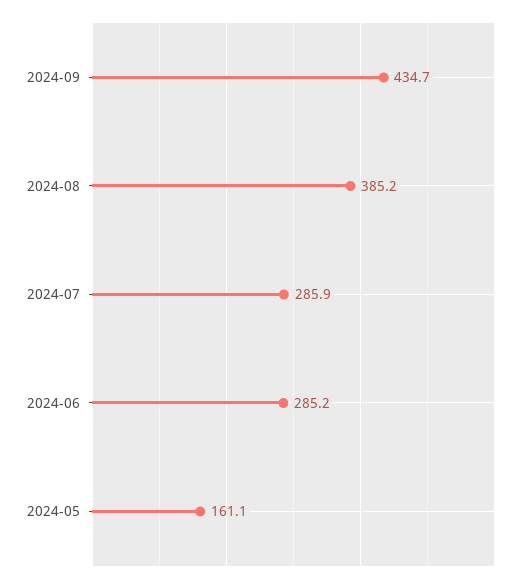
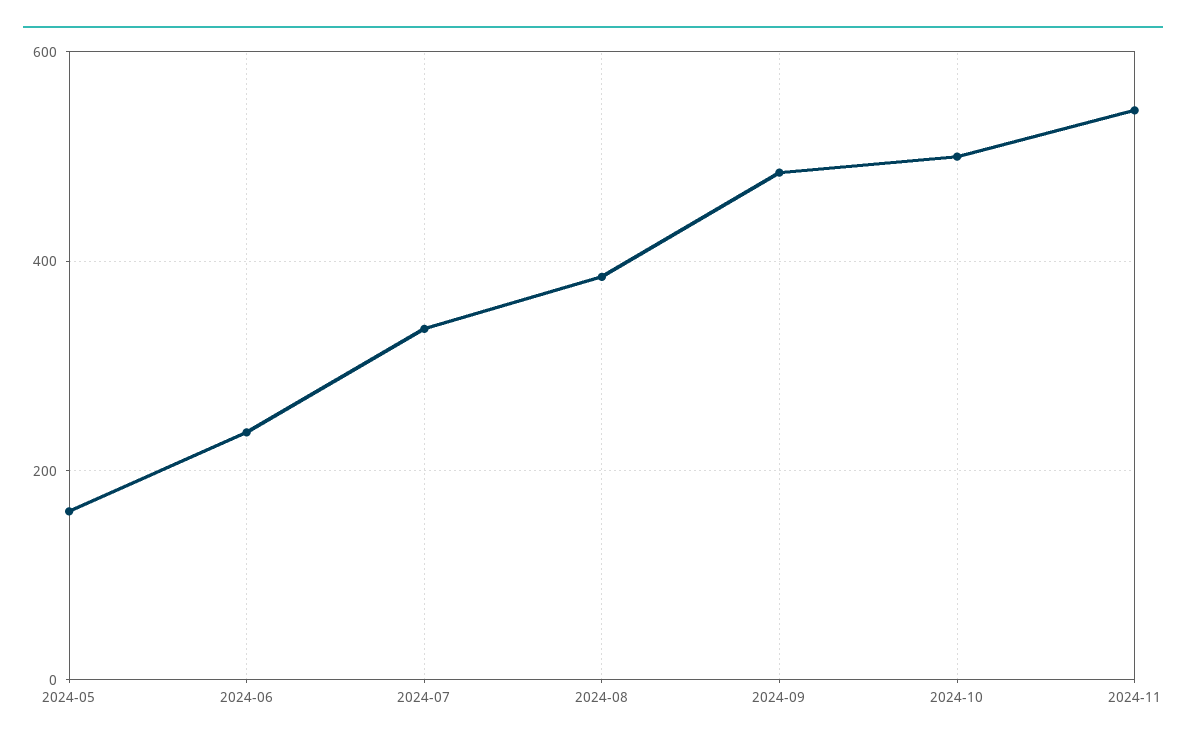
2024-09: 434.7 -> 480
2024-07: 285.9 -> 340
2024-06: 285.2 -> 240
2024-10: none -> 500
2024-11: none -> 540

